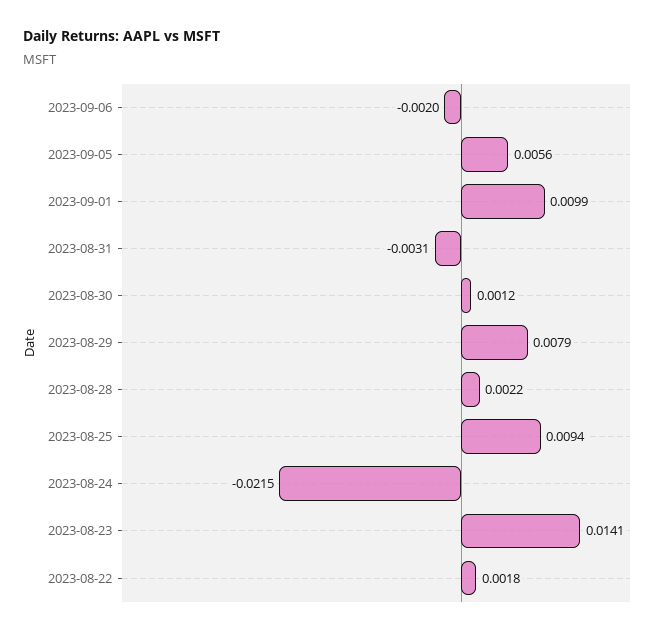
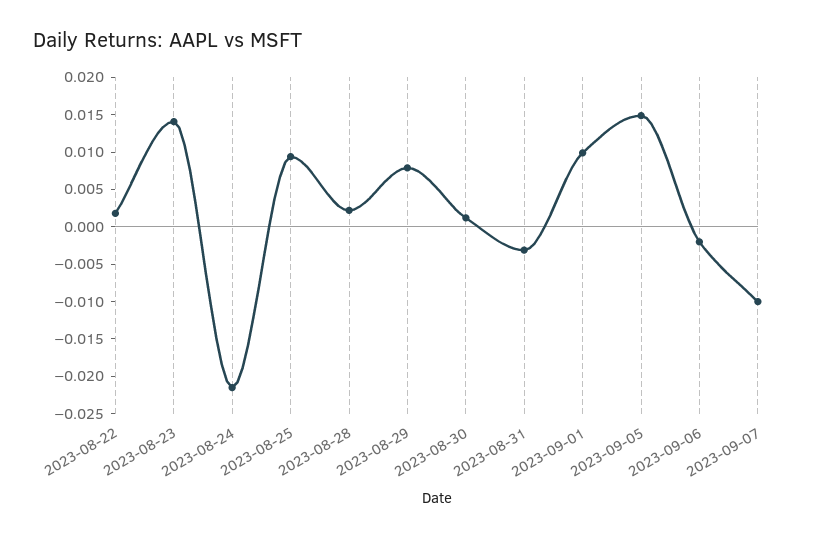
2023-09-05: 0.0056 -> 0.015
2023-09-07: none -> -0.01

